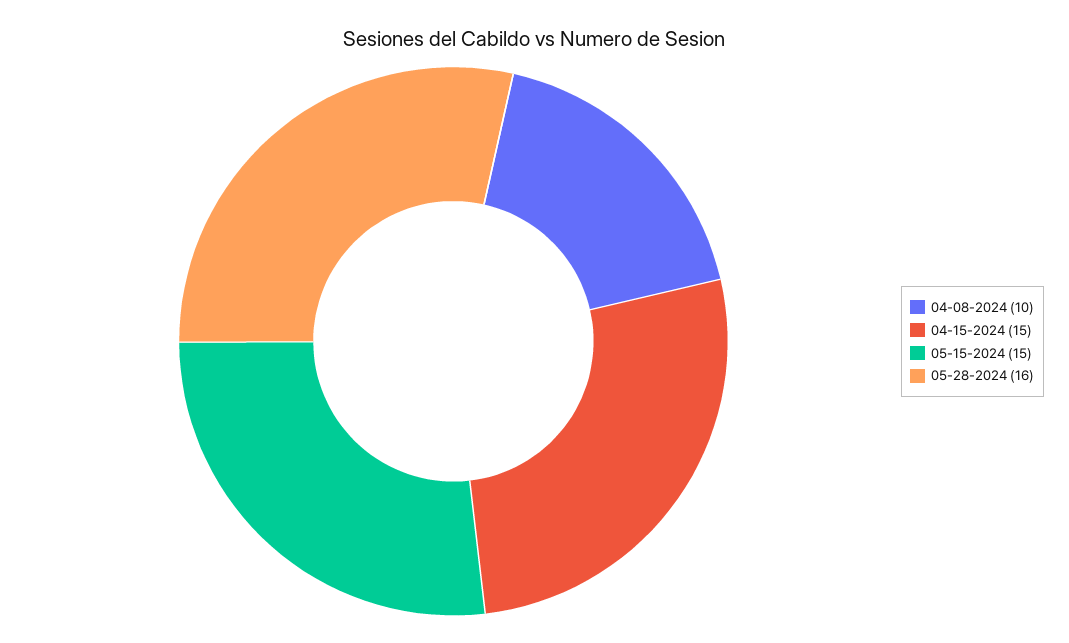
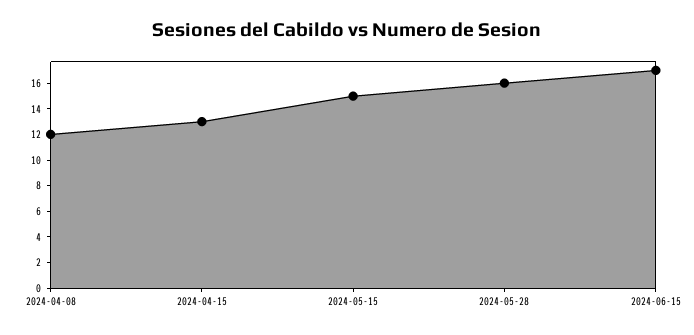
04-08-2024: 10 -> 12
04-15-2024: 15 -> 13
2024-06-15: none -> 17

